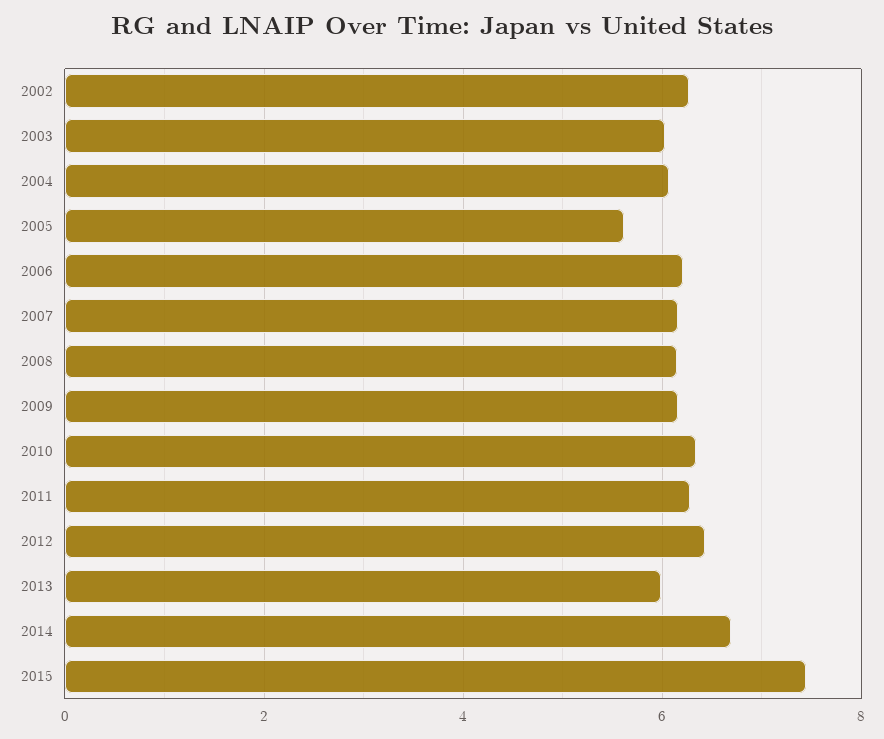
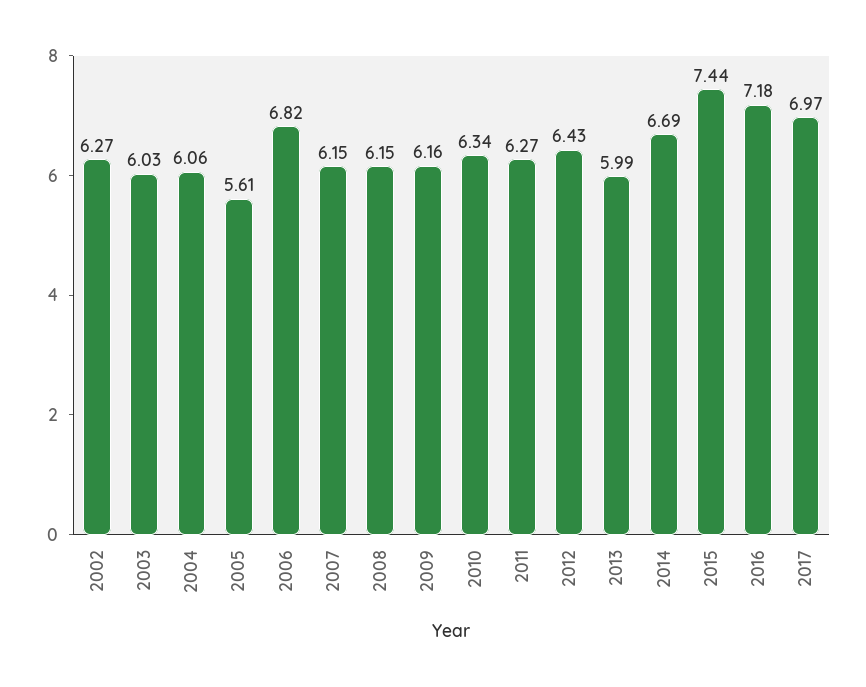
2006: 6.2 -> 6.82
2016: none -> 7.18
2017: none -> 6.97

